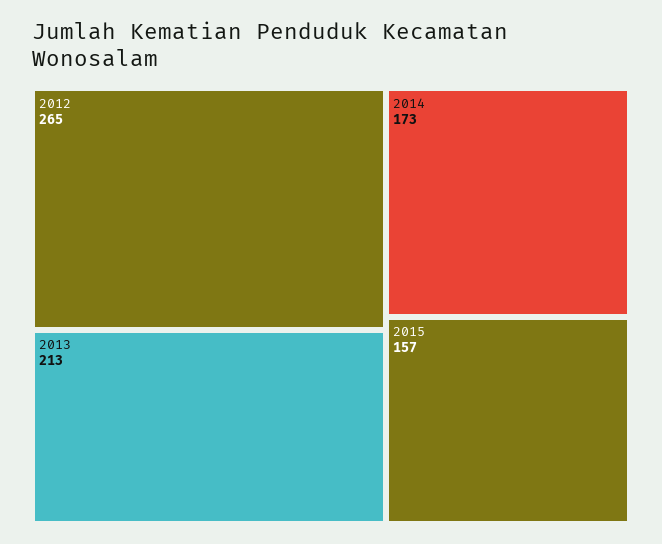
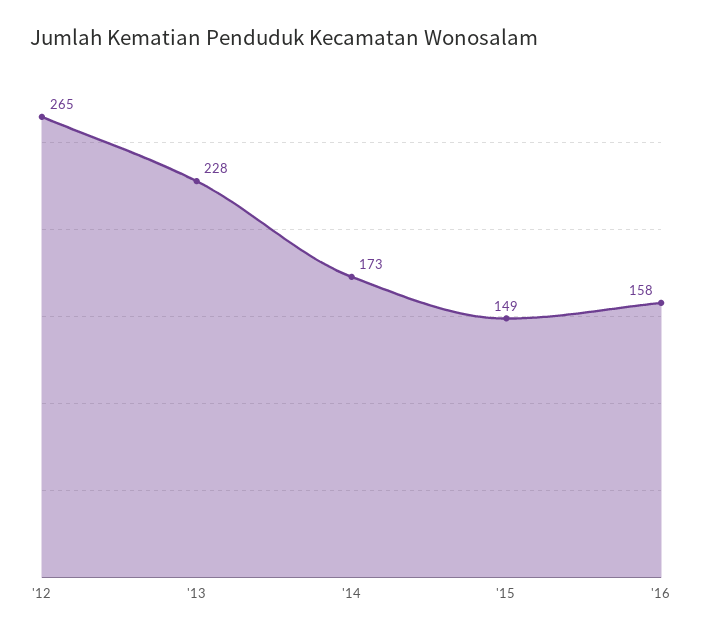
2013: 213 -> 228
2015: 157 -> 149
'16: none -> 158

